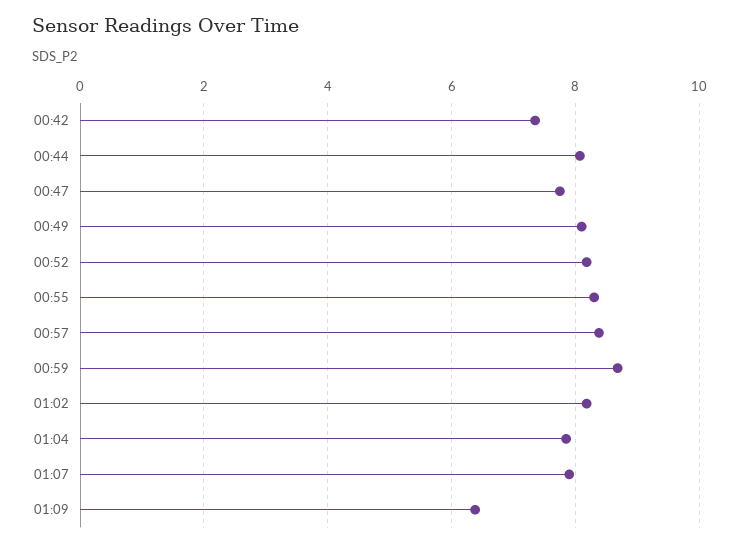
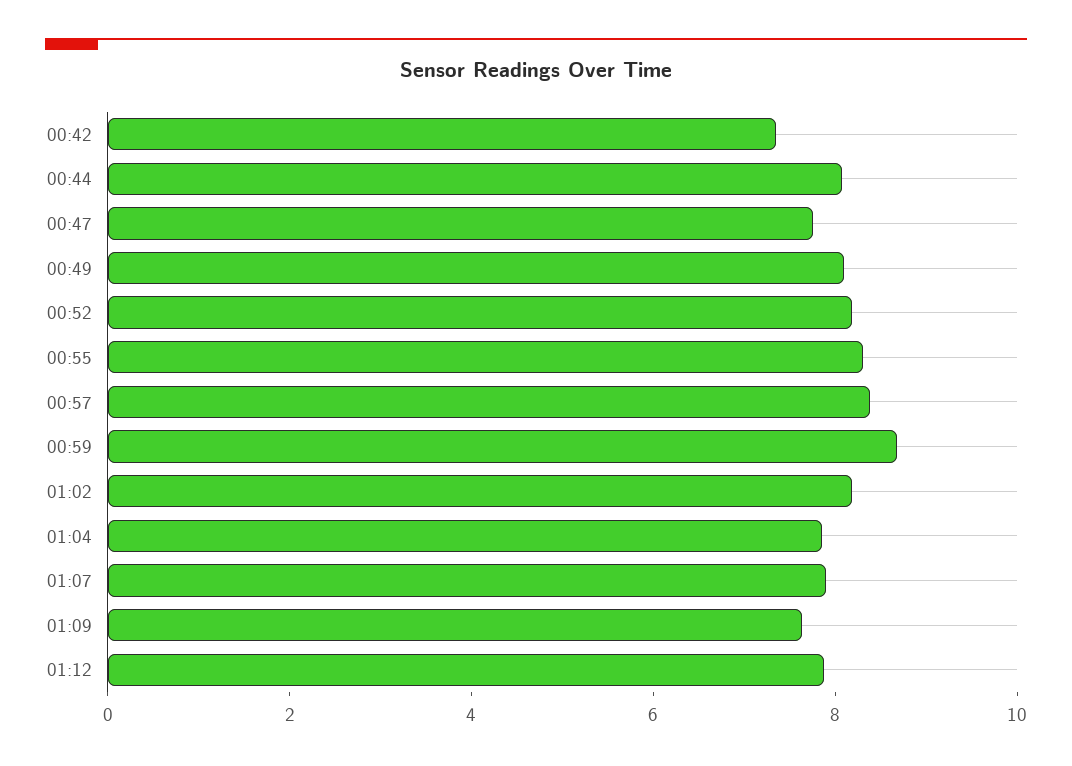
01:09: 6.4 -> 7.5
01:12: none -> 8

